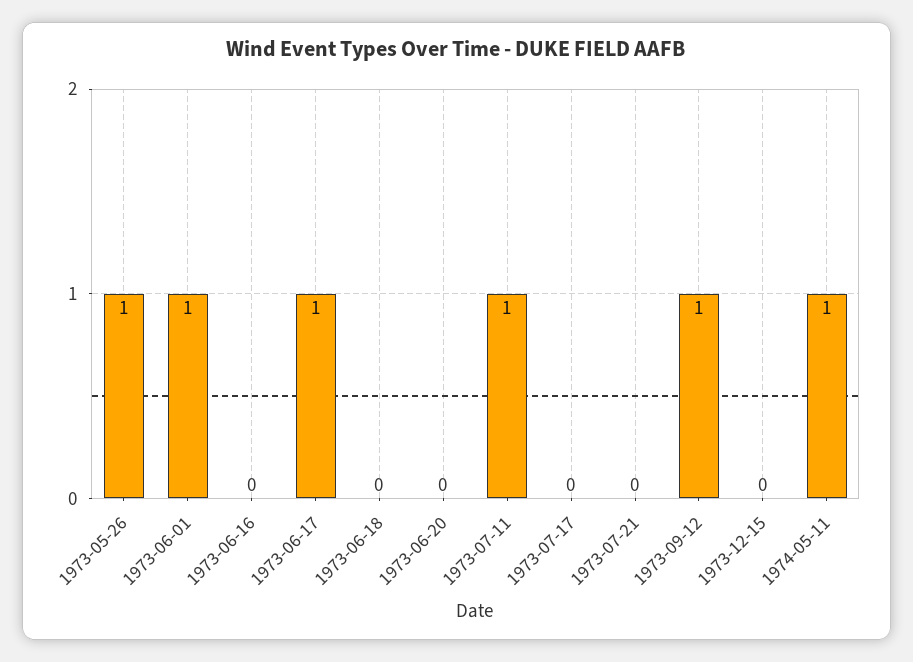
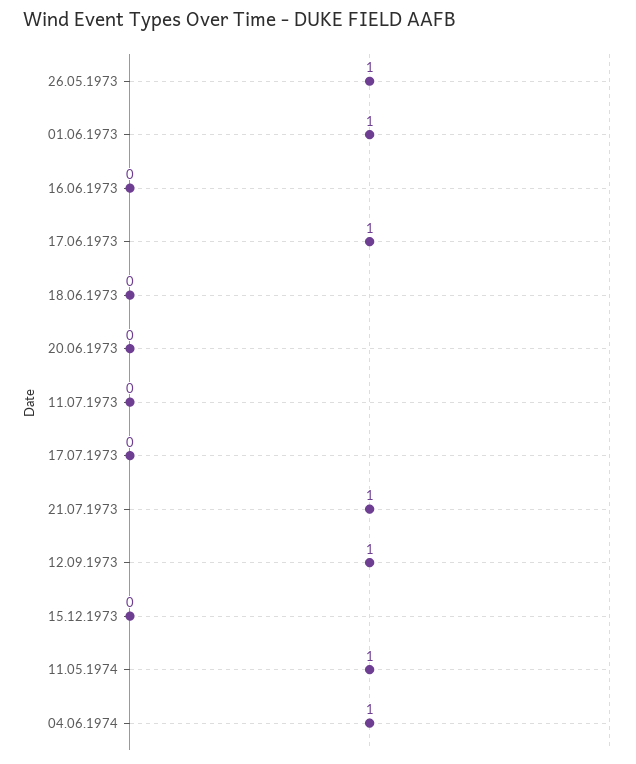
1973-07-11: 1 -> 0
1973-07-21: 0 -> 1
04.06.1974: none -> 1

